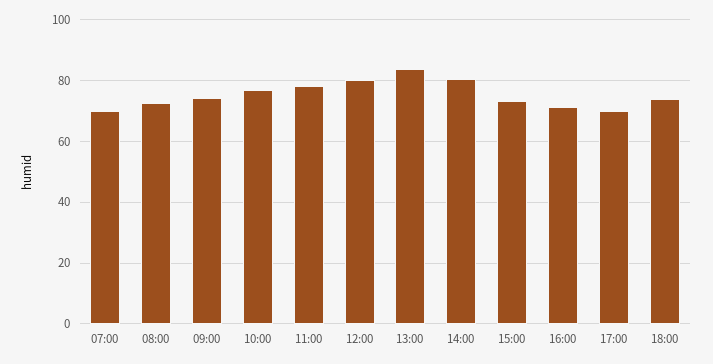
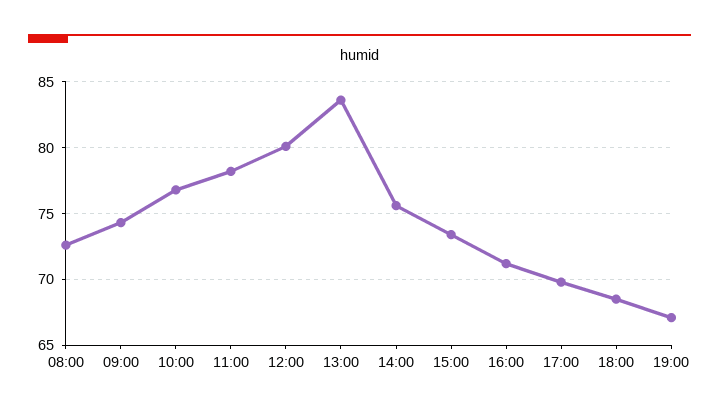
07:00: 70 -> none
14:00: 80 -> 75.5
18:00: 74 -> 68.5
19:00: none -> 67

